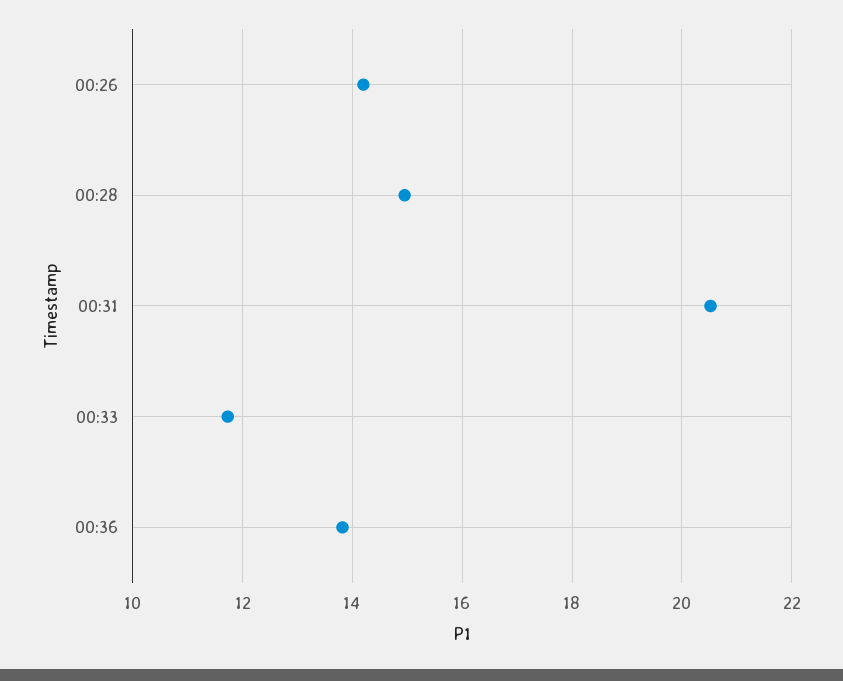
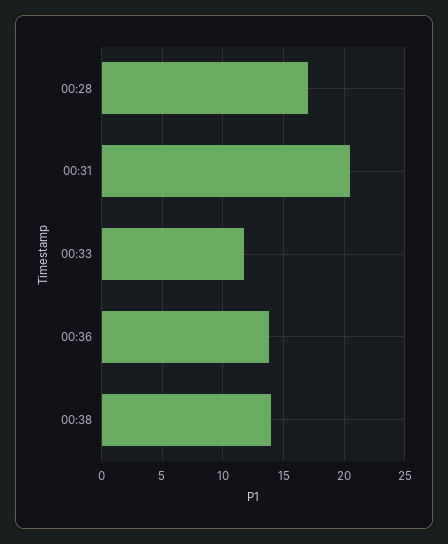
00:26: 14.2 -> none
00:28: 15 -> 17
00:38: none -> 14

